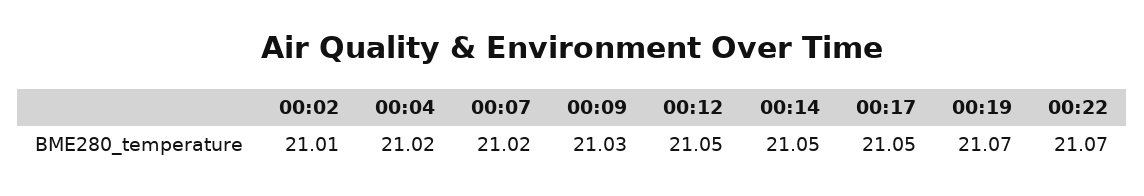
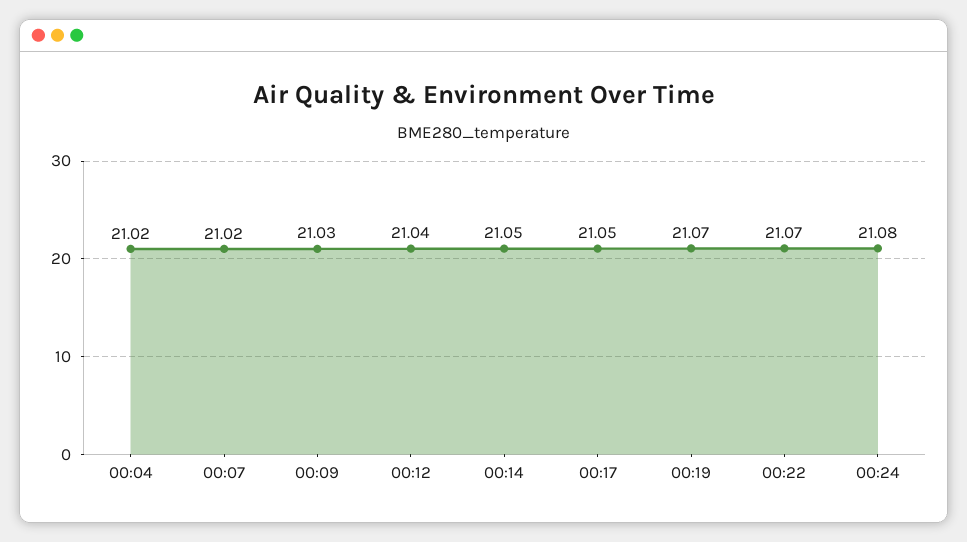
00:02: 21.01 -> none
00:12: 21.05 -> 21.04
00:24: none -> 21.08

